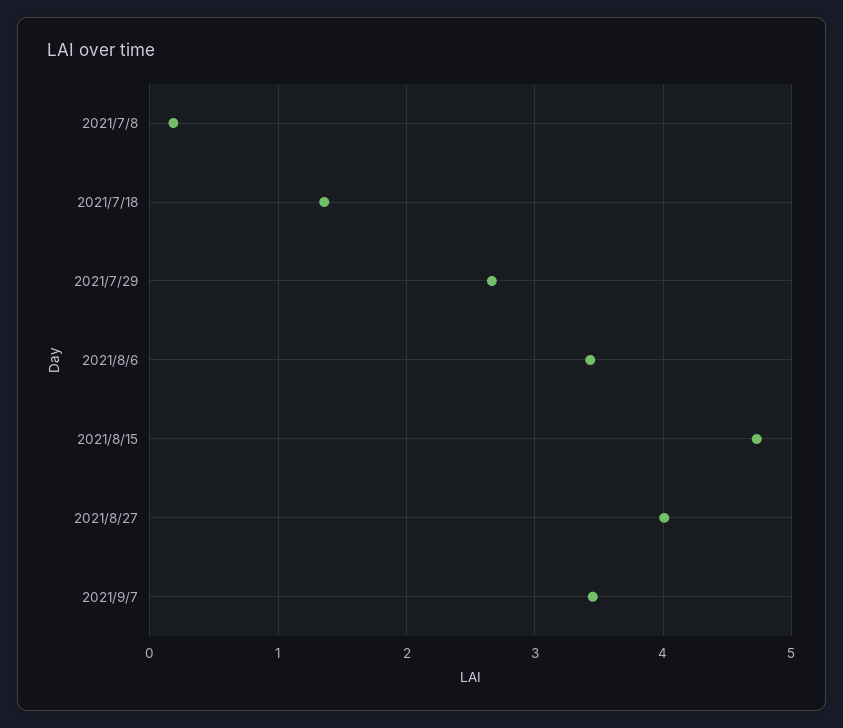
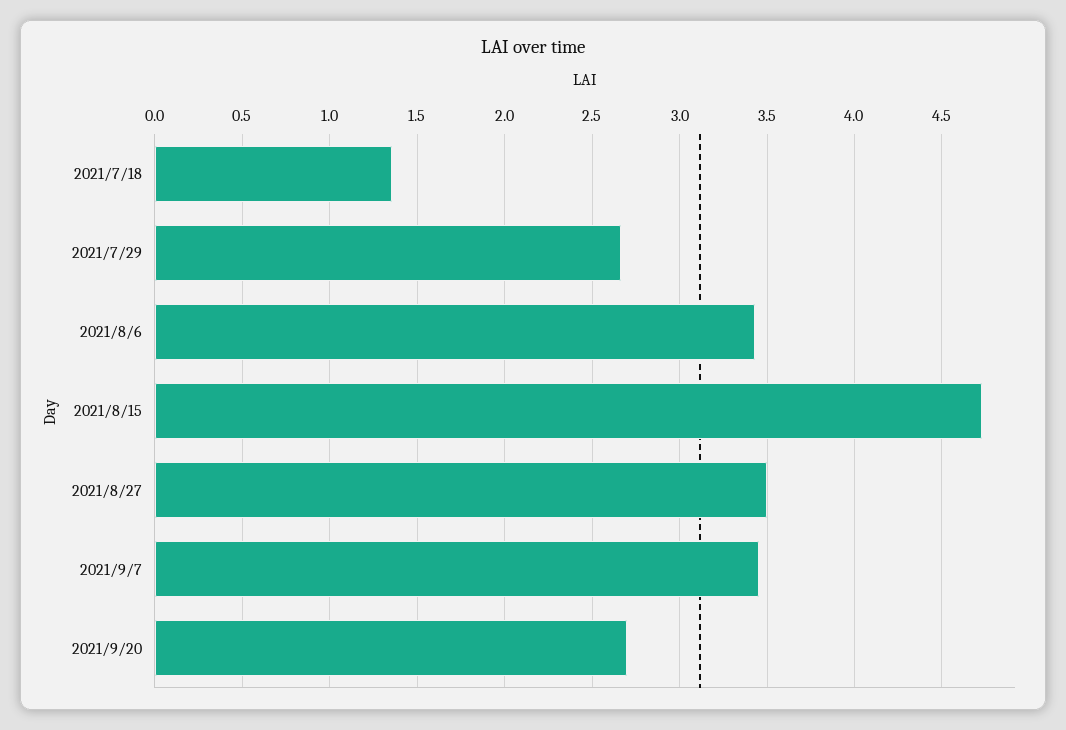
2021/7/8: 0.2 -> none
2021/8/27: 4 -> 3.5
2021/9/20: none -> 2.7

